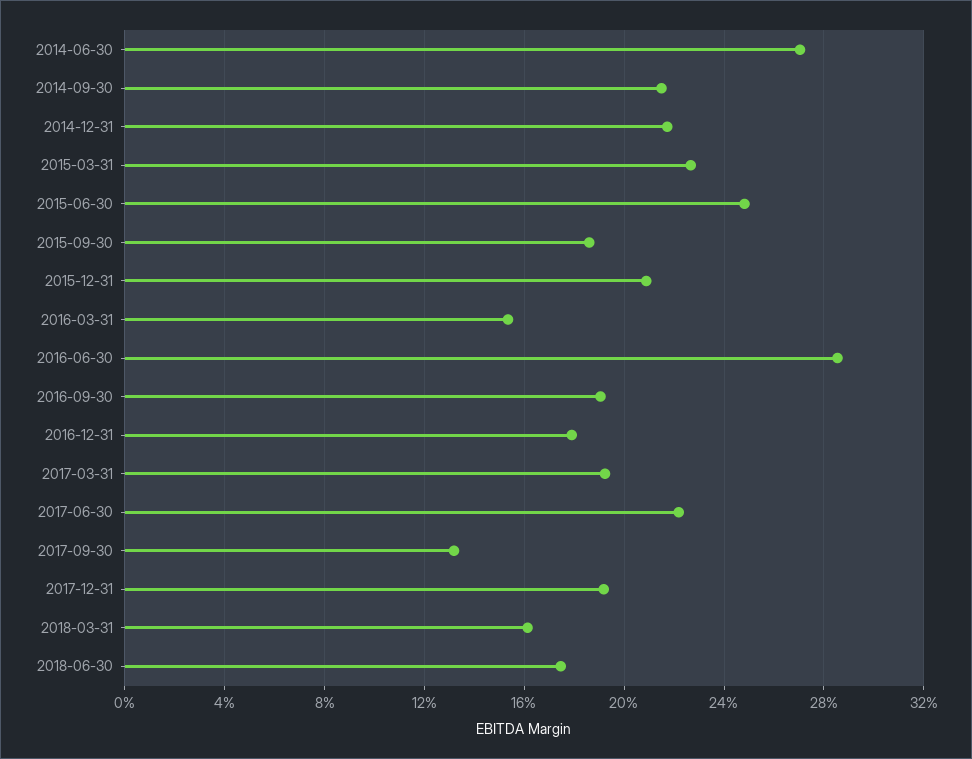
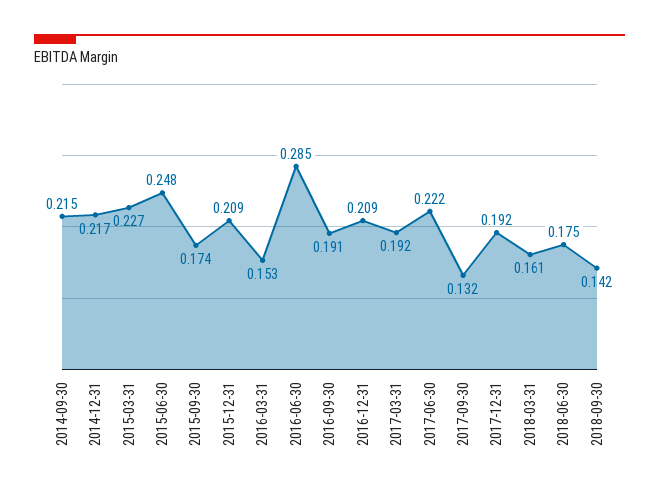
2014-06-30: 0.27 -> none
2015-09-30: 0.185 -> 0.174
2016-12-31: 0.18 -> 0.209
2018-09-30: none -> 0.142

